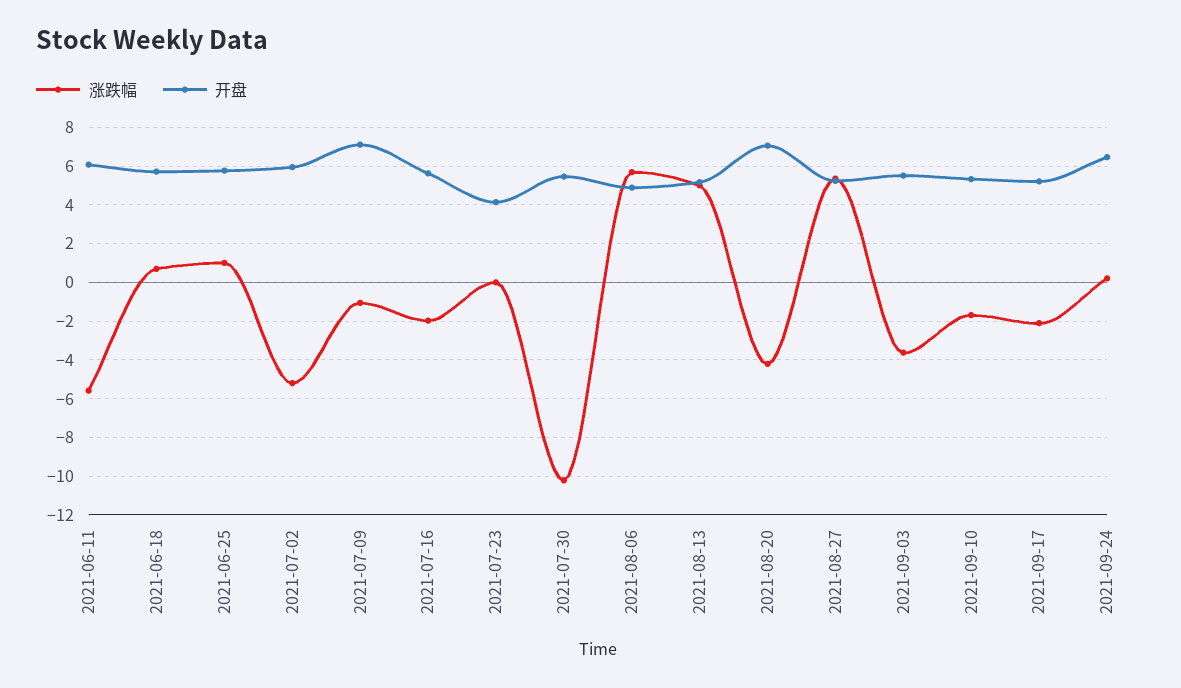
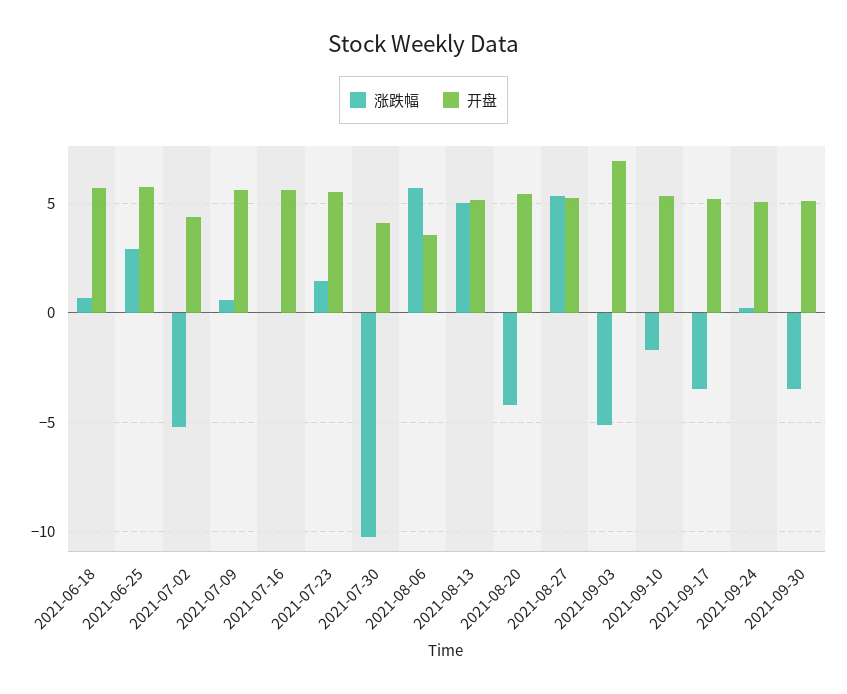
涨跌幅, 2021-06-11: -5.5 -> none
开盘, 2021-06-11: 6 -> none
涨跌幅, 2021-06-25: 1 -> 3
开盘, 2021-07-02: 6 -> 4.5
涨跌幅, 2021-07-09: -1 -> 0.5
开盘, 2021-07-09: 7 -> 5.5
涨跌幅, 2021-07-16: -2 -> 0
涨跌幅, 2021-07-23: 0 -> 1.5
开盘, 2021-07-23: 4 -> 5.5
开盘, 2021-07-30: 5.5 -> 4
开盘, 2021-08-06: 5 -> 3.5
开盘, 2021-08-20: 7 -> 5.5
涨跌幅, 2021-09-03: -3.5 -> -5
开盘, 2021-09-03: 5.5 -> 7
涨跌幅, 2021-09-17: -2 -> -3.5
开盘, 2021-09-24: 6.5 -> 5
涨跌幅, 2021-09-30: none -> -3.5
开盘, 2021-09-30: none -> 5

